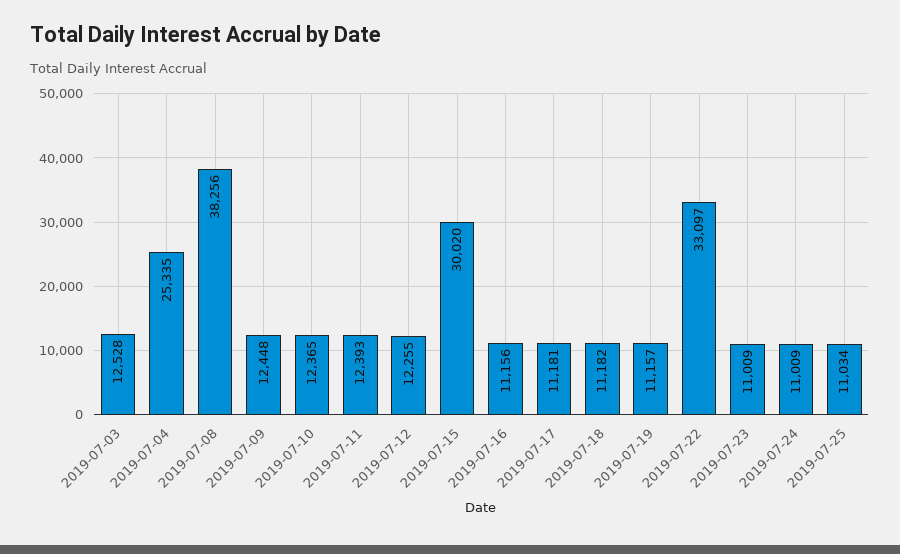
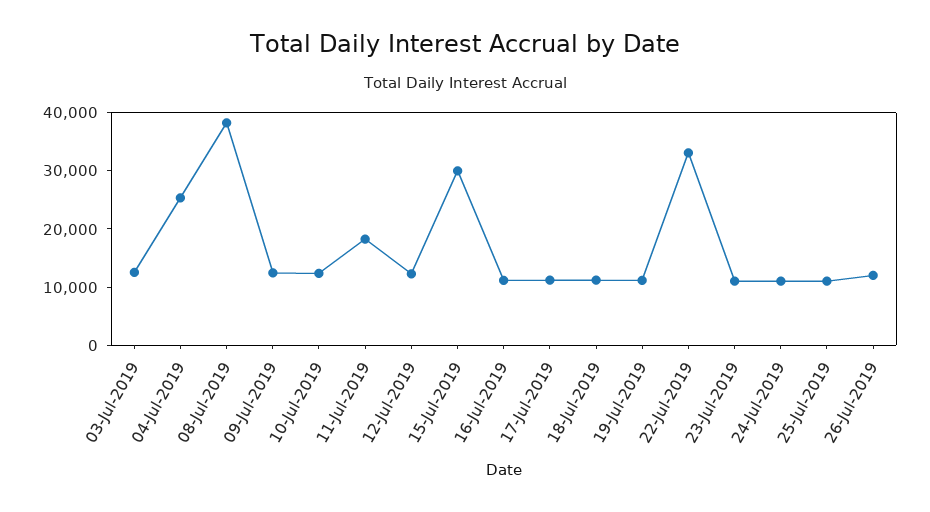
2019-07-11: 12393 -> 18000
26-Jul-2019: none -> 12000

